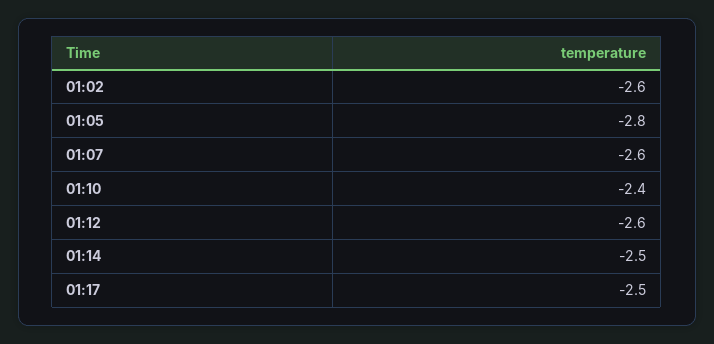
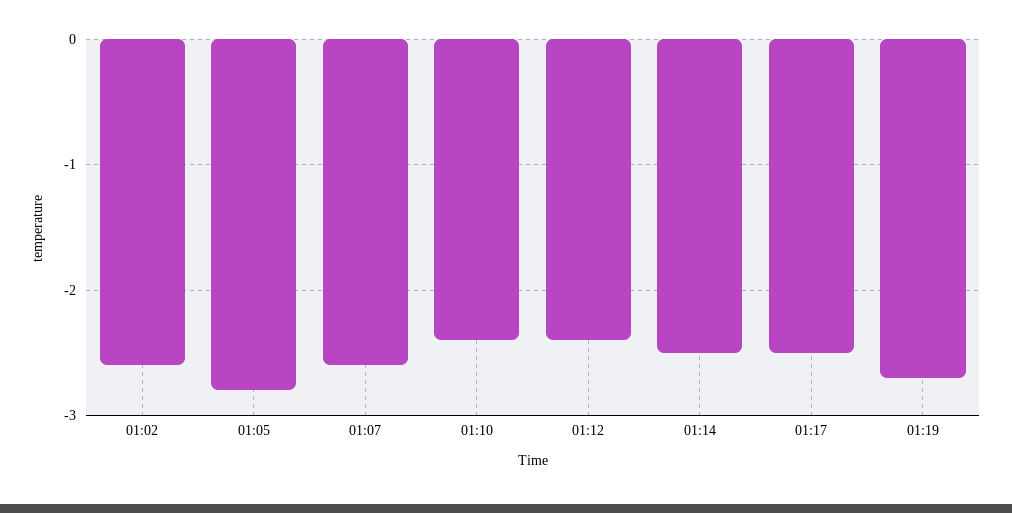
01:12: -2.6 -> -2.4
01:19: none -> -2.7

